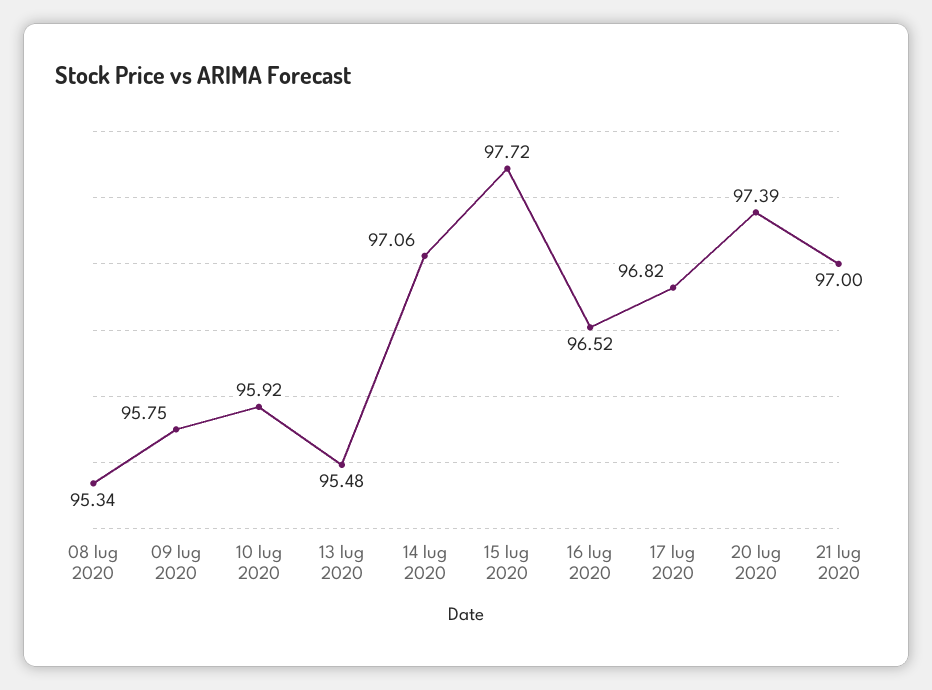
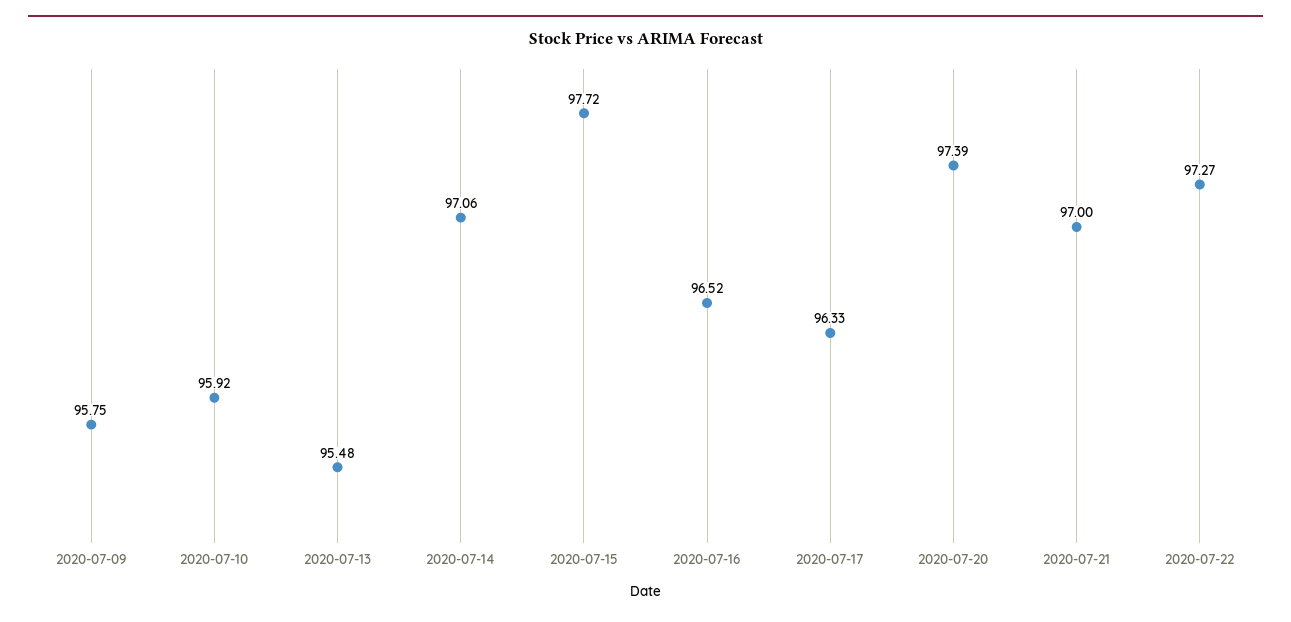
08 lug 2020: 95.34 -> none
17 lug 2020: 96.82 -> 96.33
2020-07-22: none -> 97.27

